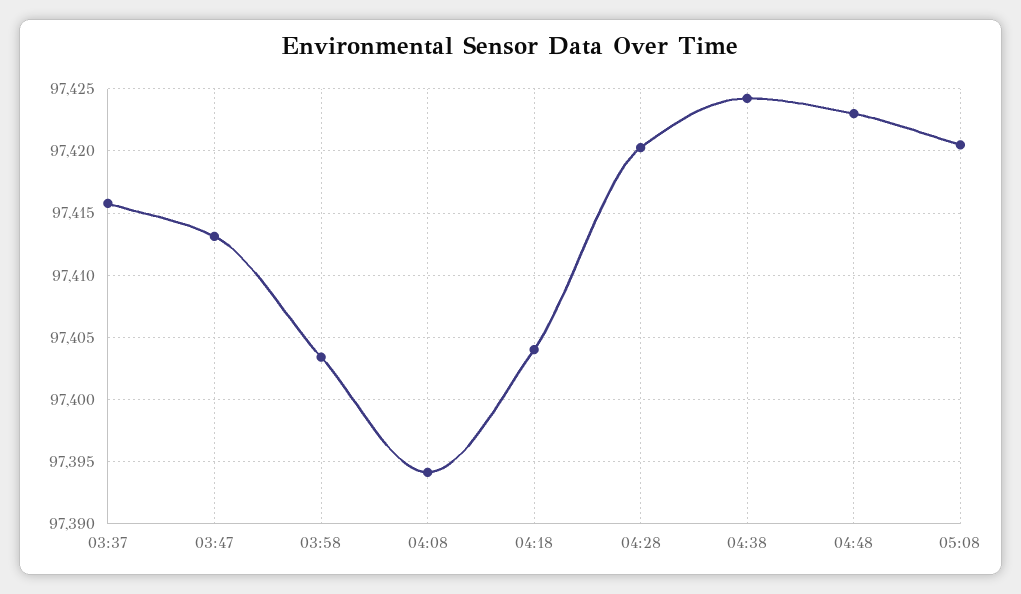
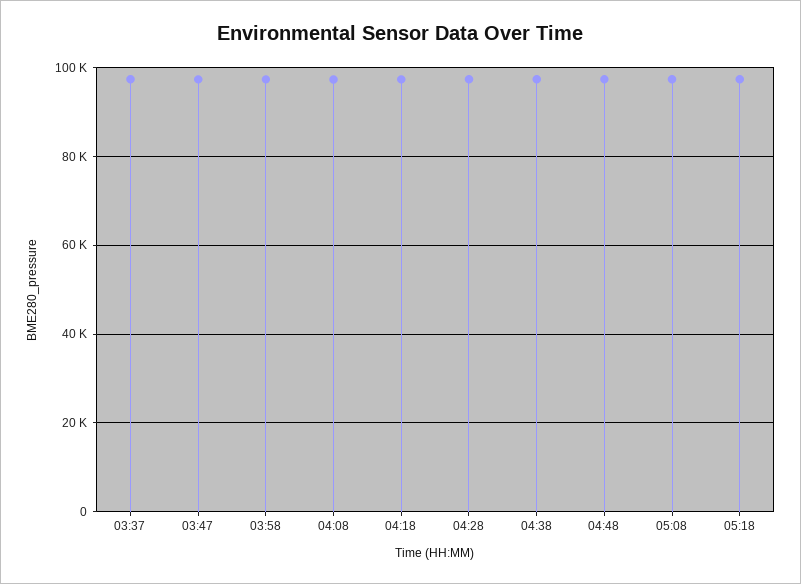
05:18: none -> 98000

